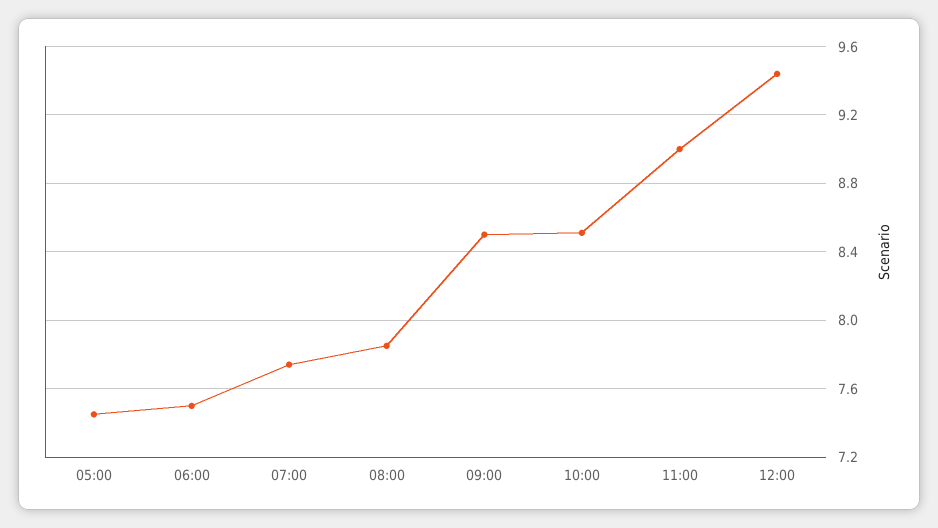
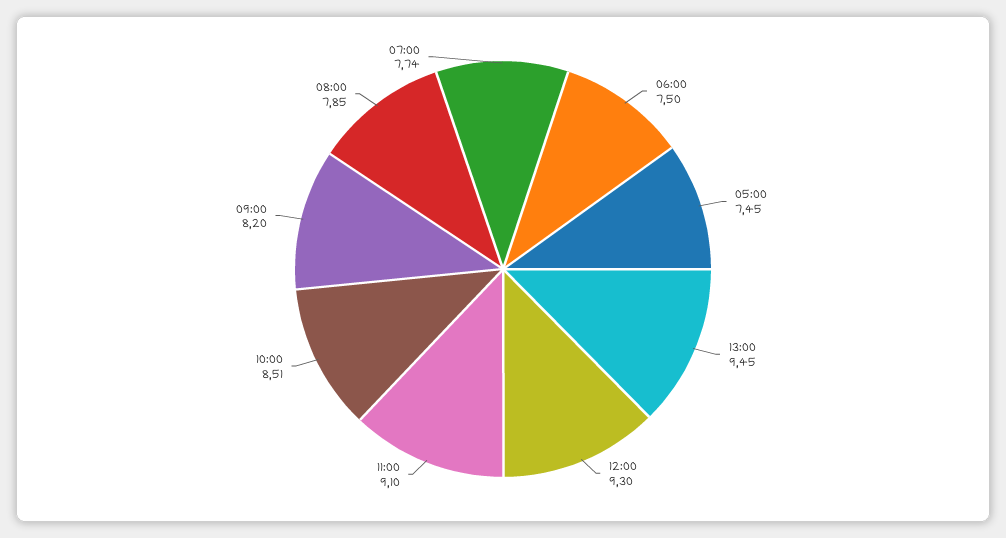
09:00: 8.5 -> 8.2
11:00: 9 -> 9.1
12:00: 9.45 -> 9.3
13:00: none -> 9.45

